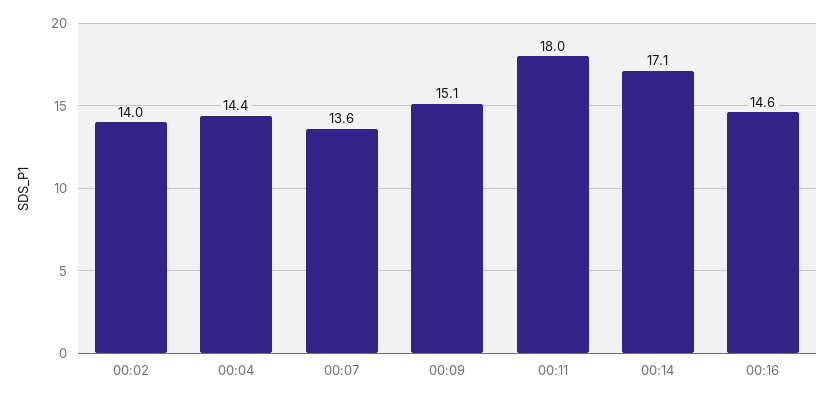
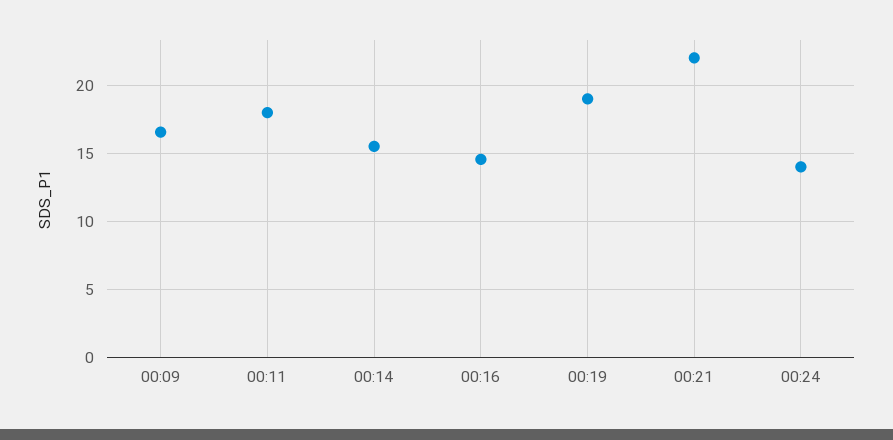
00:02: 14 -> none
00:04: 14.4 -> none
00:07: 13.6 -> none
00:09: 15.1 -> 16.5
00:14: 17.1 -> 15.5
00:19: none -> 19
00:21: none -> 22
00:24: none -> 14

